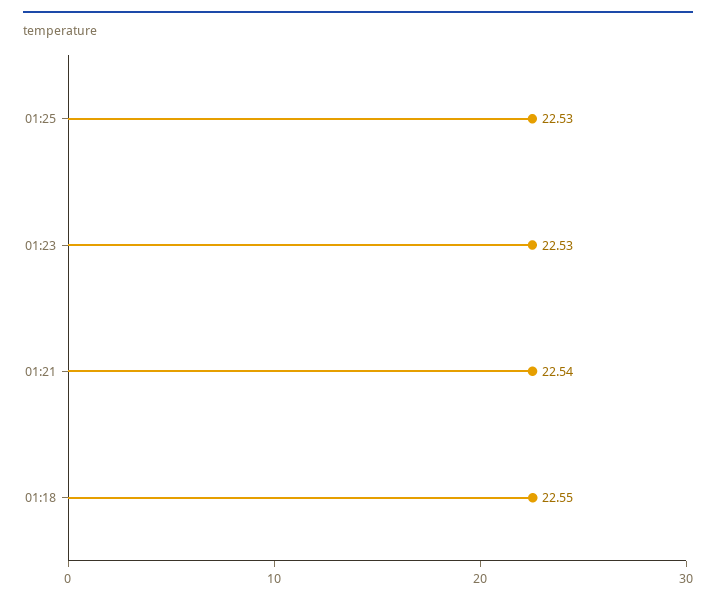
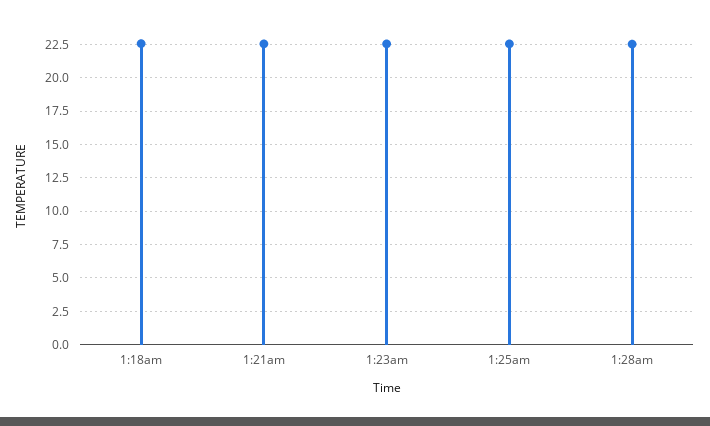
1:28am: none -> 22.5

